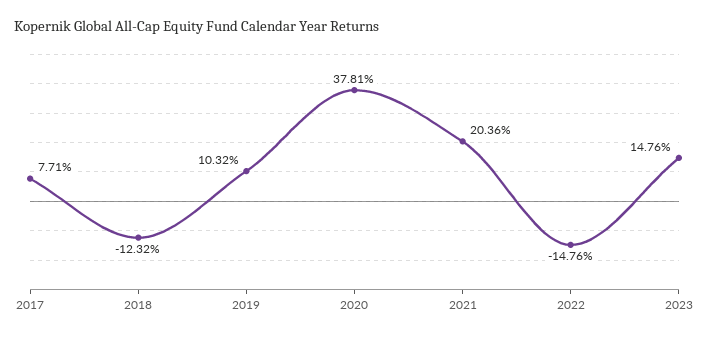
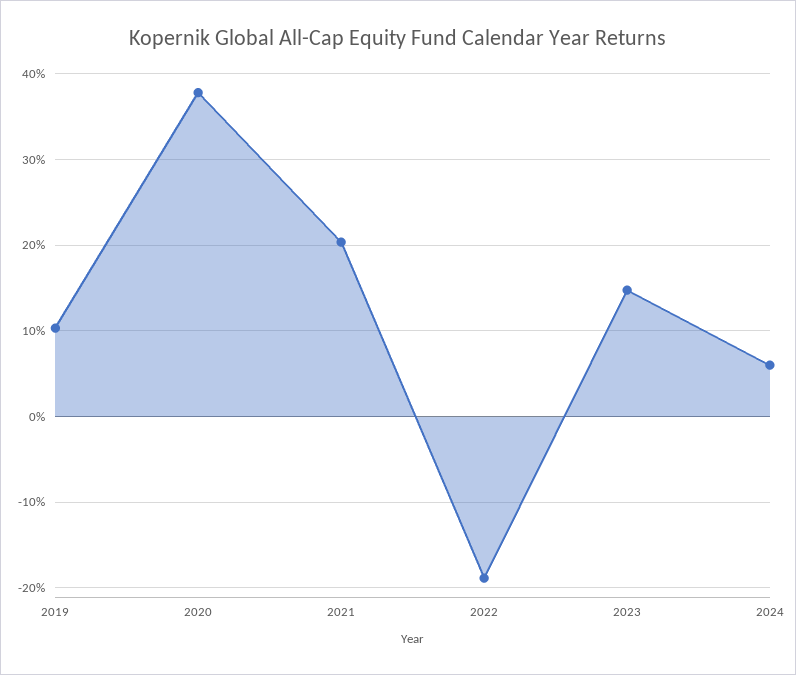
2017: 7.71 -> none
2018: -12.32 -> none
2022: -14.76 -> -19
2024: none -> 6

